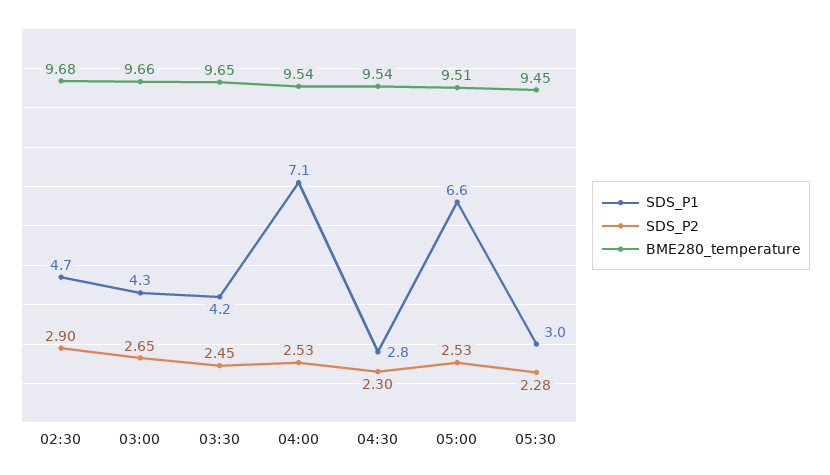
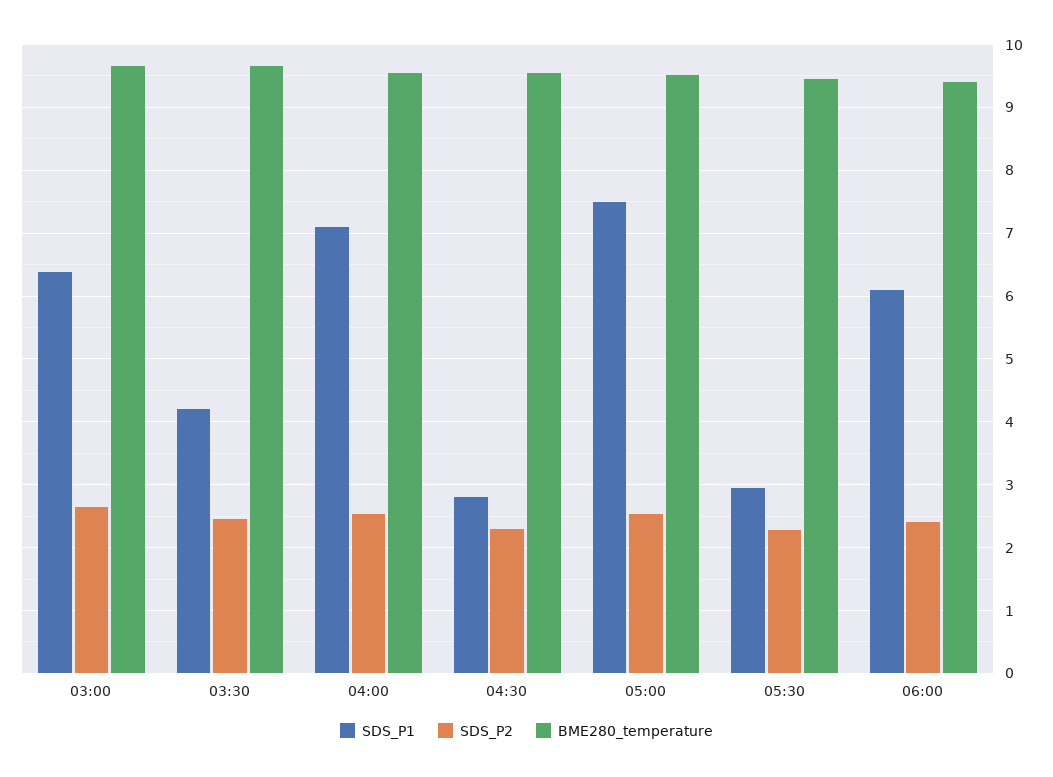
SDS_P1, 02:30: 4.7 -> none
SDS_P2, 02:30: 2.9 -> none
BME280_temperature, 02:30: 9.68 -> none
SDS_P1, 03:00: 4.3 -> 6.4
SDS_P1, 05:00: 6.6 -> 7.5
SDS_P1, 06:00: none -> 6.1
SDS_P2, 06:00: none -> 2.4
BME280_temperature, 06:00: none -> 9.4

